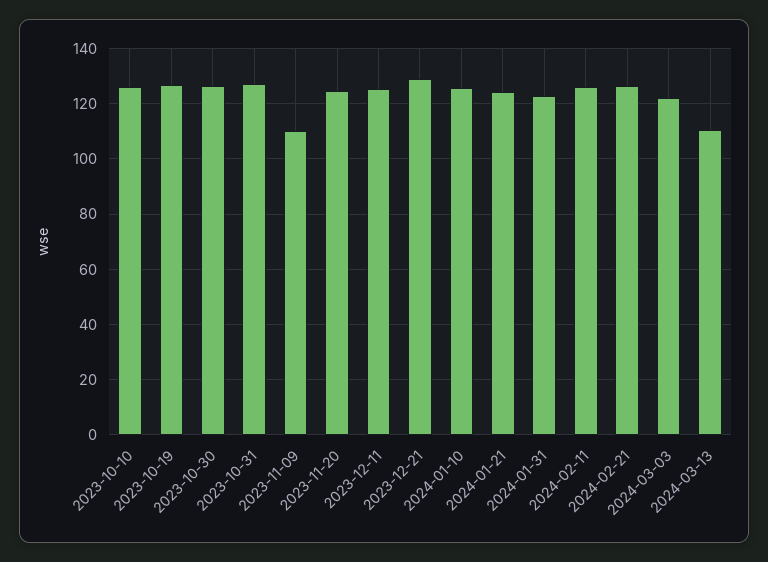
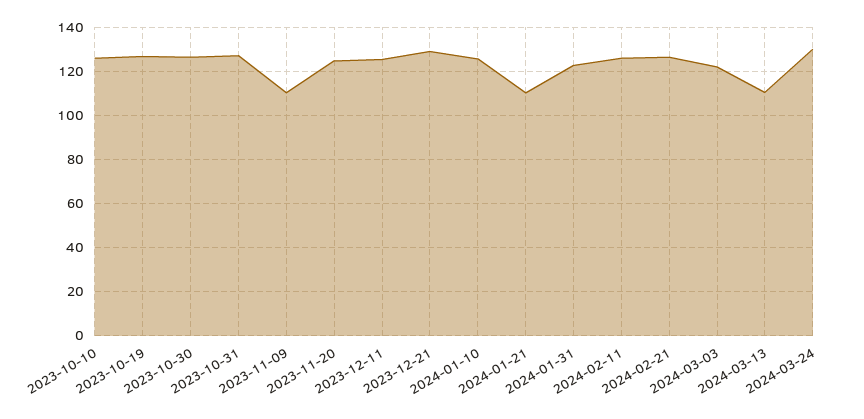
2024-01-21: 125 -> 110
2024-03-24: none -> 130

